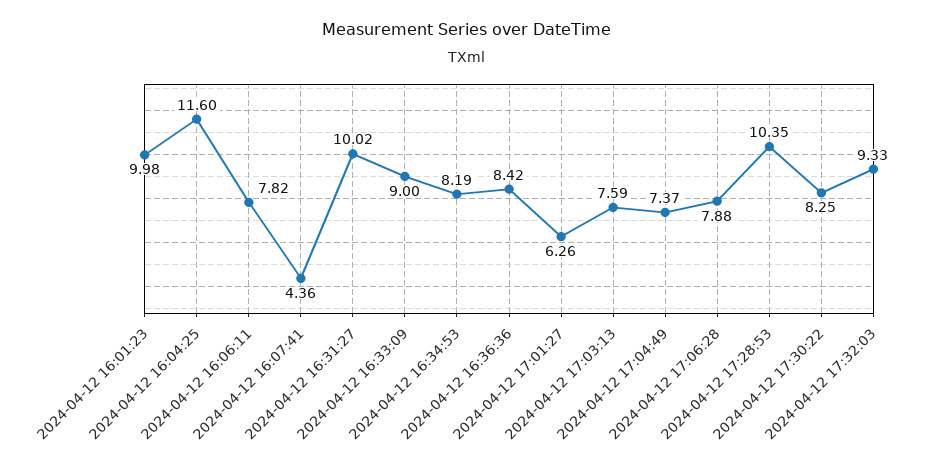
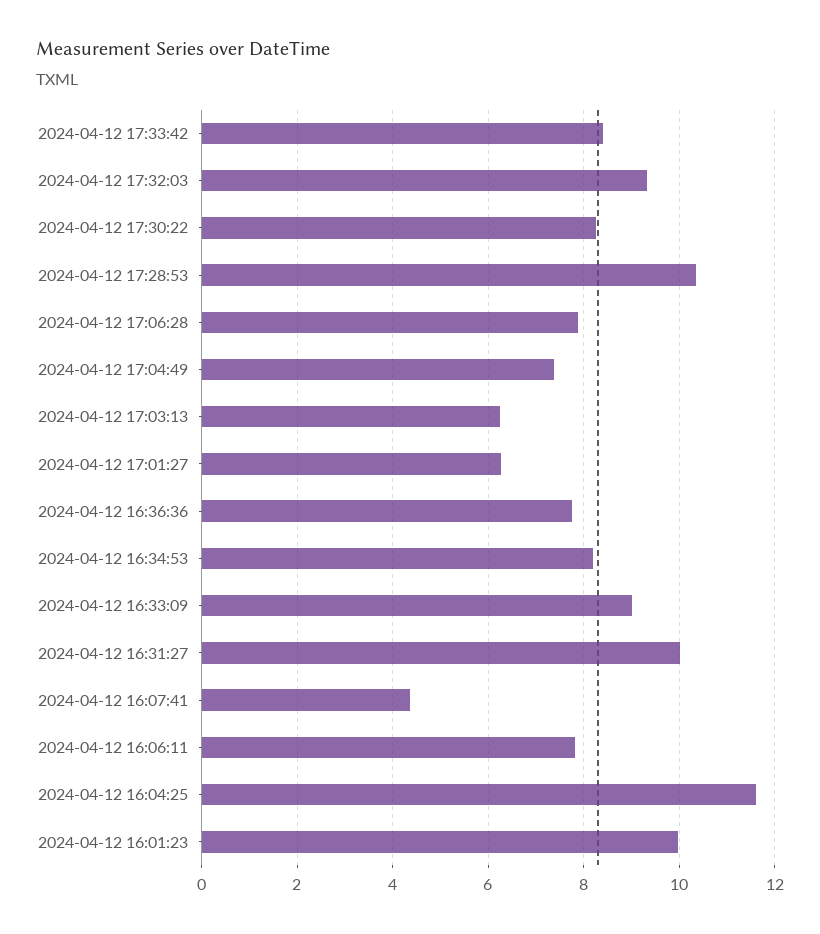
2024-04-12 16:36:36: 8.42 -> 7.8
2024-04-12 17:03:13: 7.59 -> 6.2
2024-04-12 17:33:42: none -> 8.4

